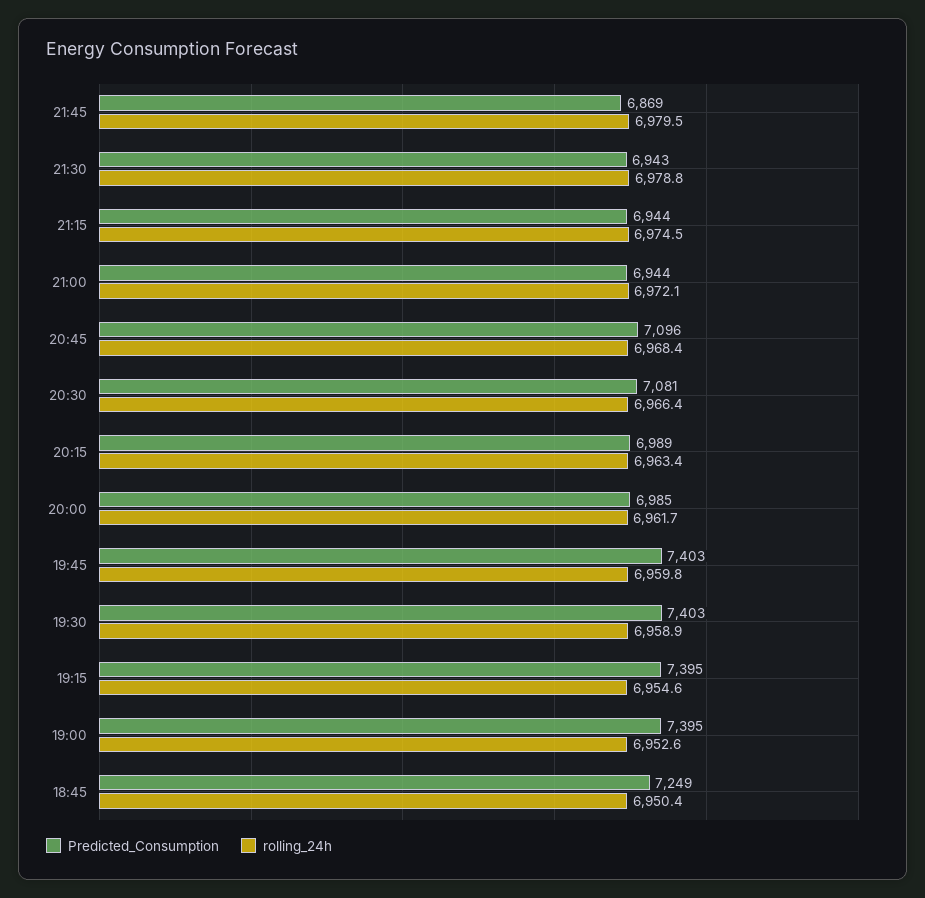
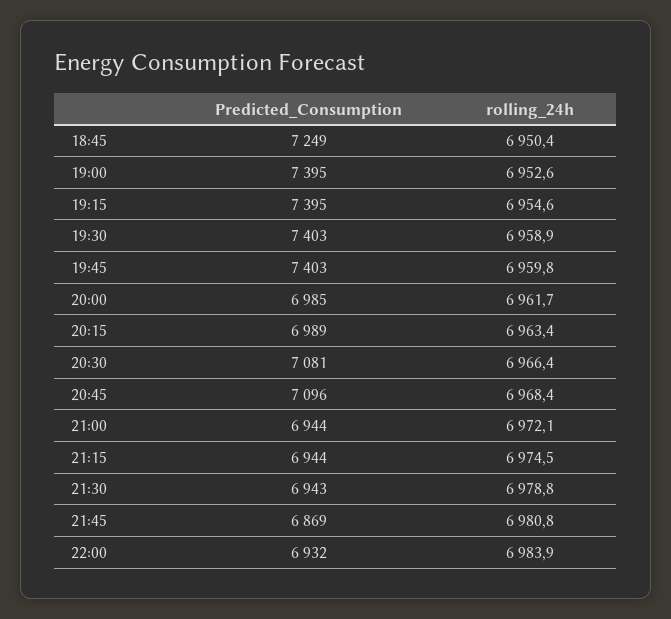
rolling_24h, 21:45: 6979.5 -> 6980.8
Predicted_Consumption, 22:00: none -> 6932
rolling_24h, 22:00: none -> 6983.9

